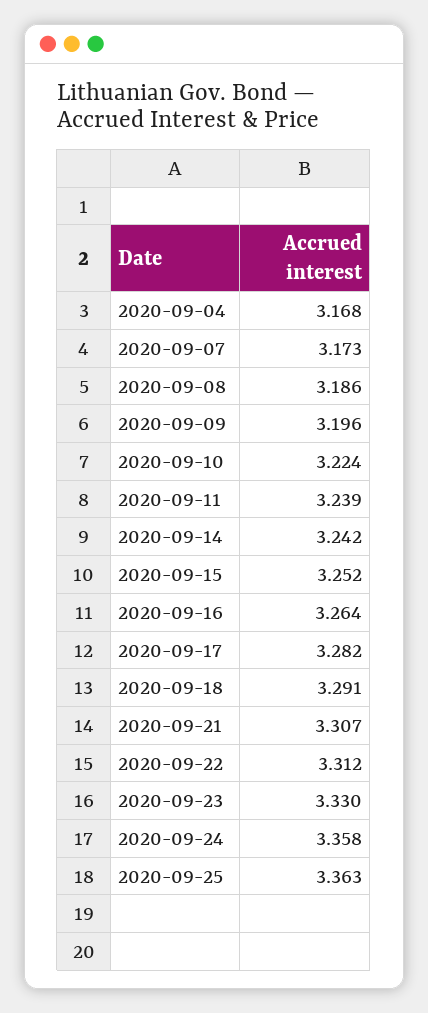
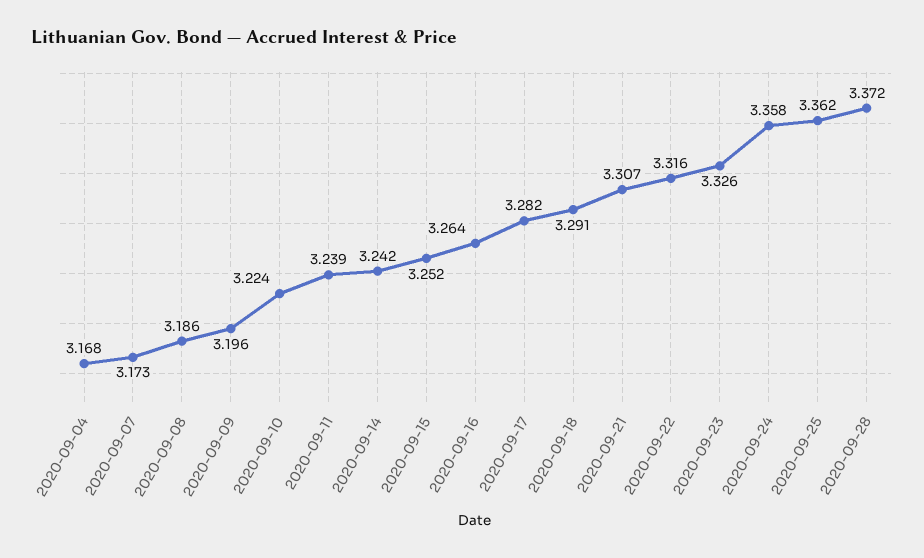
2020-09-22: 3.312 -> 3.316
2020-09-23: 3.33 -> 3.326
2020-09-25: 3.363 -> 3.362
2020-09-28: none -> 3.372

